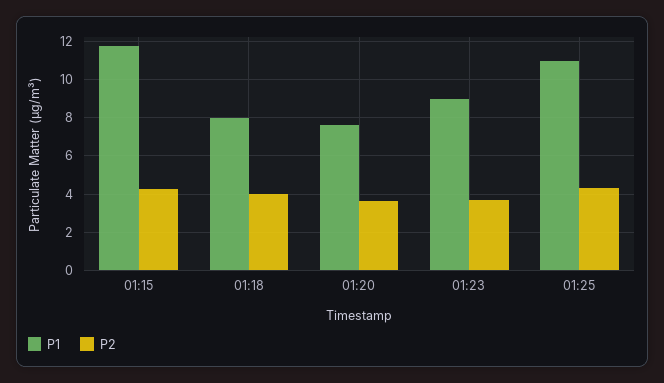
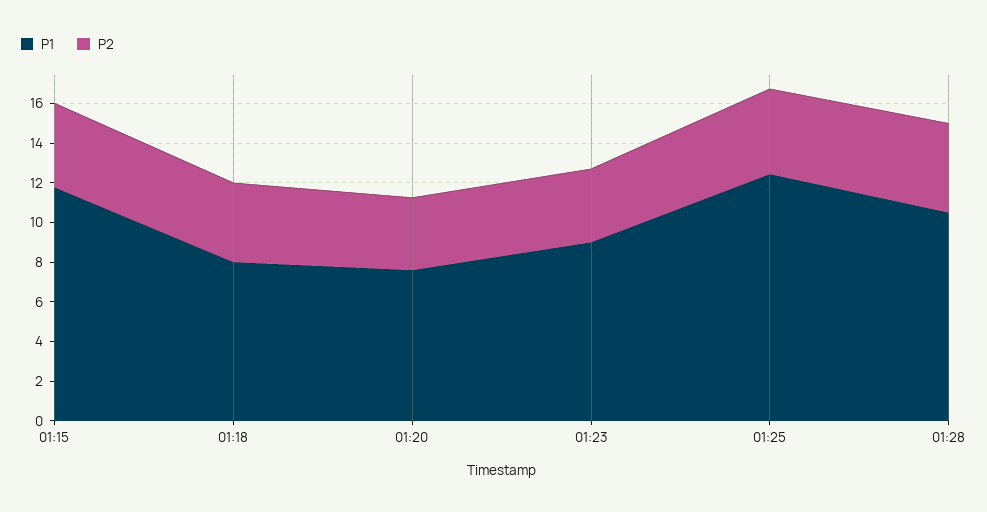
P1, 01:25: 11 -> 12.5
P1, 01:28: none -> 10.5
P2, 01:28: none -> 4.5

